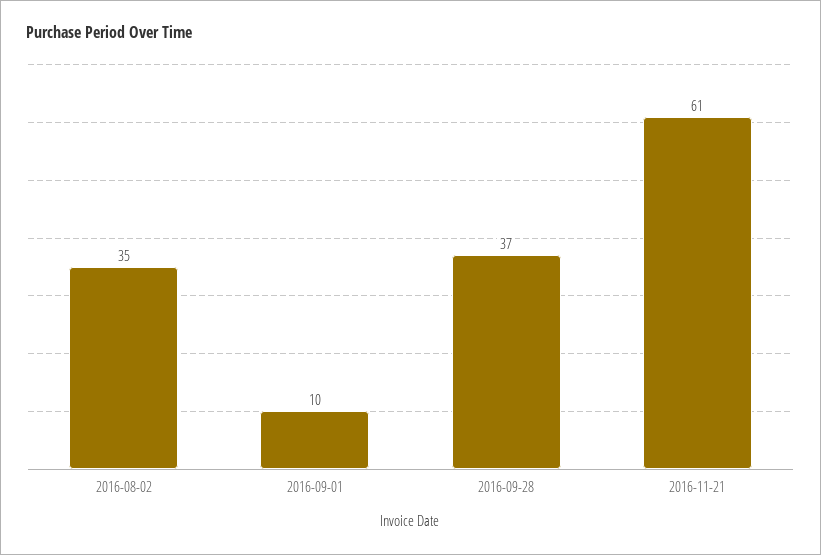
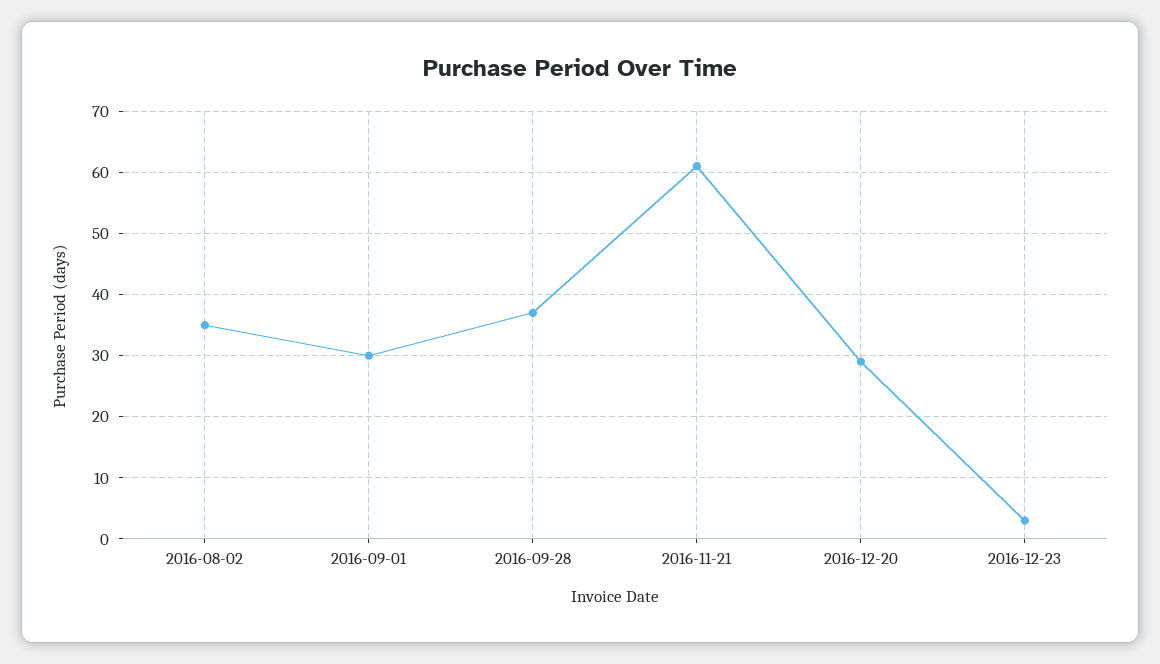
2016-09-01: 10 -> 30
2016-12-20: none -> 29
2016-12-23: none -> 3

